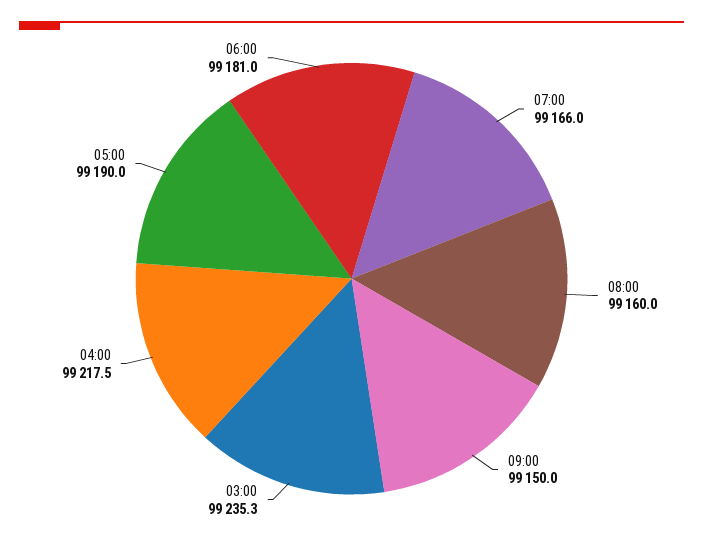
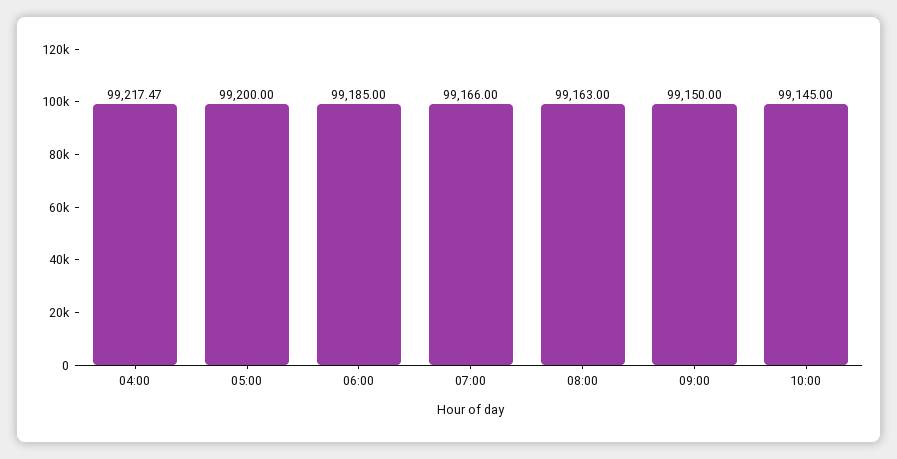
08:00: 99160 -> 99163
03:00: 99235.3 -> none
05:00: 99190 -> 99200
06:00: 99181 -> 99185
10:00: none -> 99145

